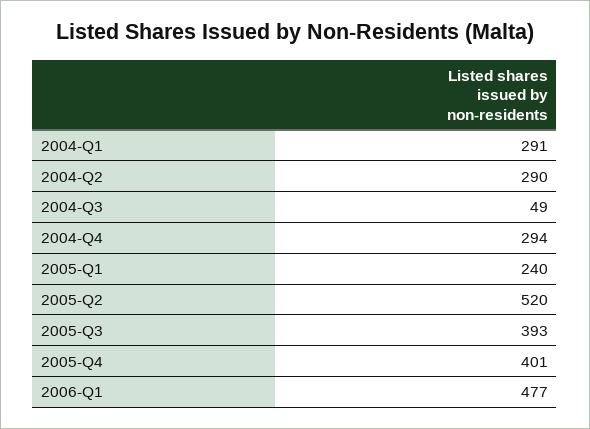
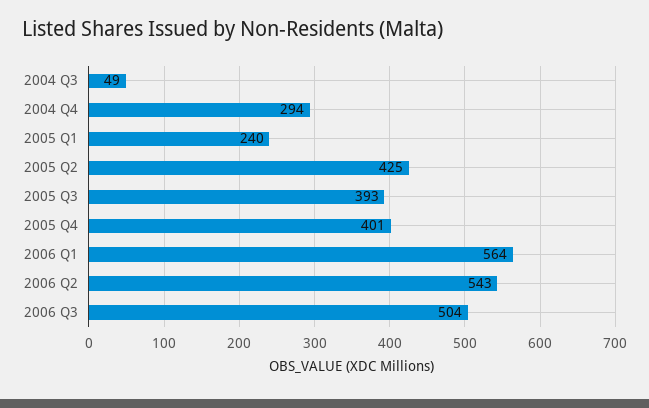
2004-Q1: 291 -> none
2004-Q2: 290 -> none
2005-Q2: 520 -> 425
2006-Q1: 477 -> 564
2006 Q2: none -> 543
2006 Q3: none -> 504

